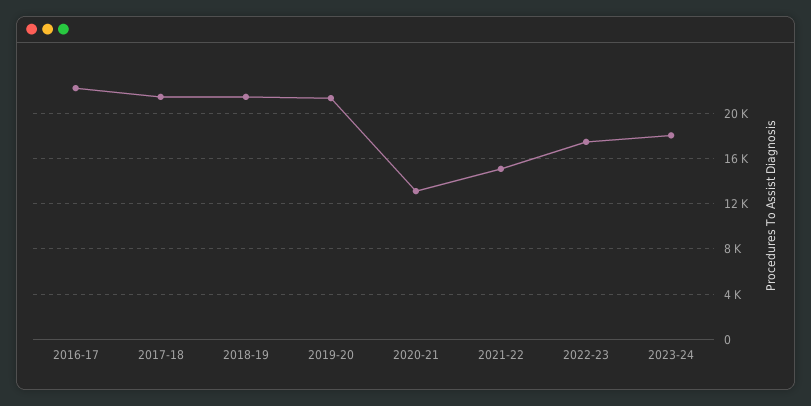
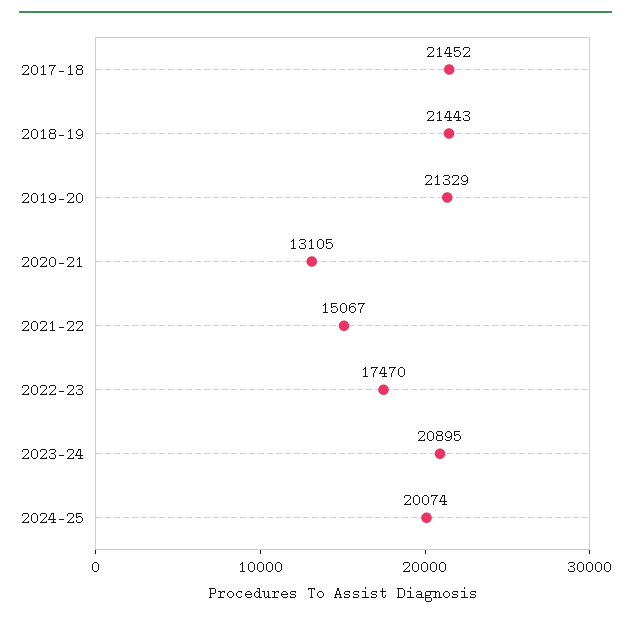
2016-17: 22000 -> none
2023-24: 18000 -> 20895
2024-25: none -> 20074

